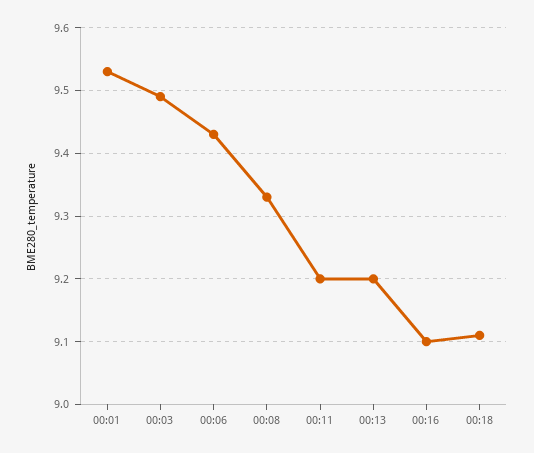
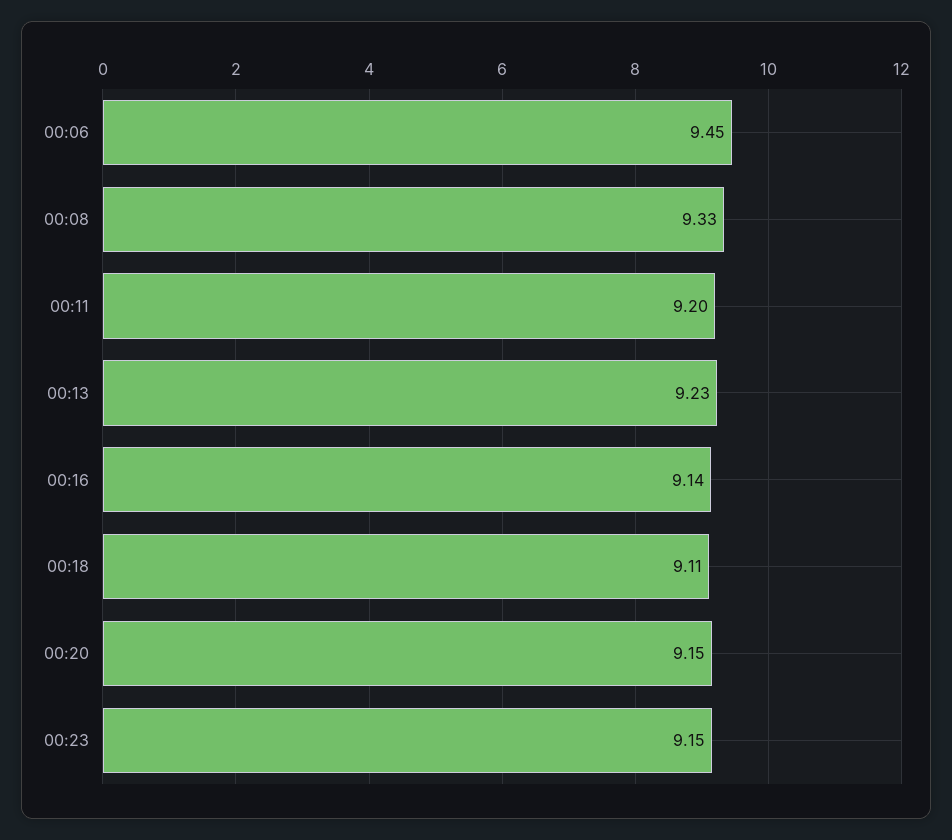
00:01: 9.53 -> none
00:03: 9.49 -> none
00:06: 9.43 -> 9.45
00:13: 9.2 -> 9.23
00:16: 9.1 -> 9.14
00:20: none -> 9.15
00:23: none -> 9.15

